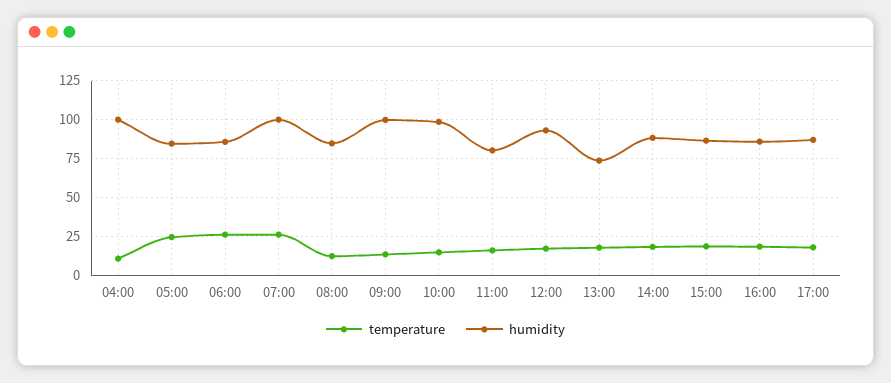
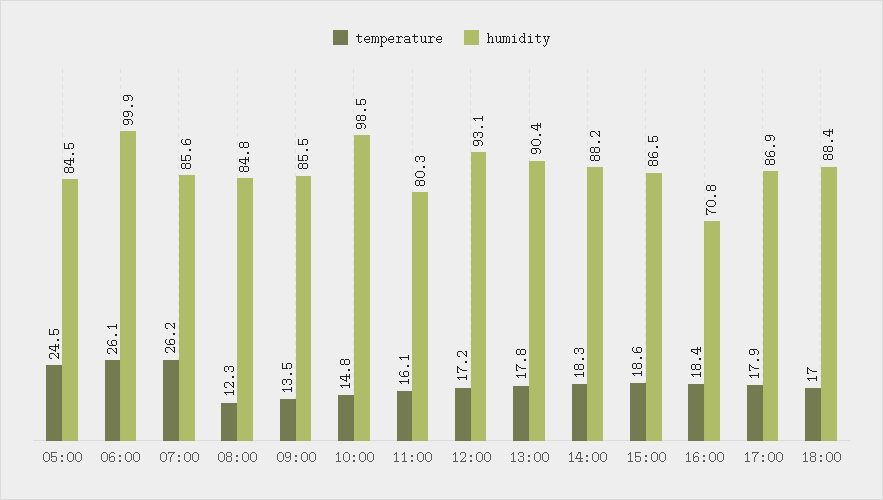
temperature, 04:00: 10 -> none
humidity, 04:00: 100 -> none
humidity, 06:00: 85 -> 99.9
humidity, 07:00: 100 -> 85.6
humidity, 09:00: 100 -> 85.5
humidity, 13:00: 75 -> 90.4
humidity, 16:00: 85 -> 70.8
temperature, 18:00: none -> 17
humidity, 18:00: none -> 88.4

